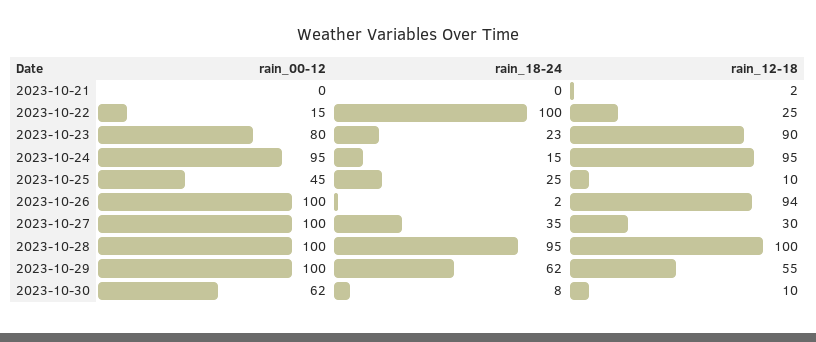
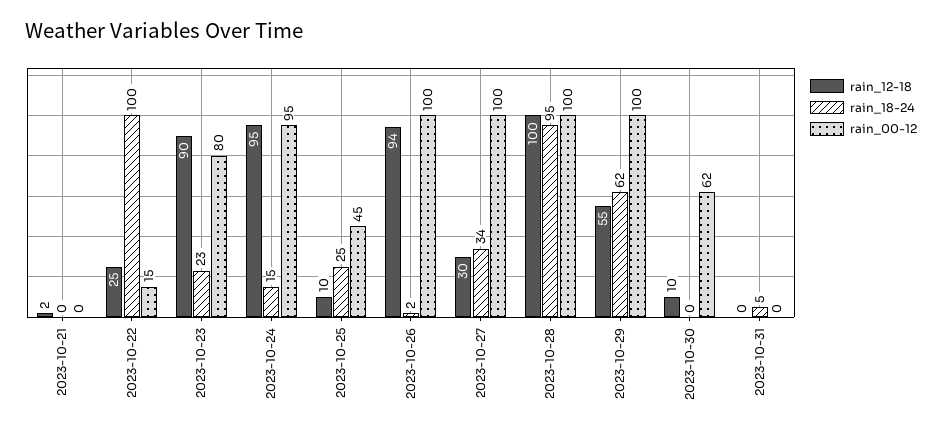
rain_18-24, 2023-10-27: 35 -> 34
rain_18-24, 2023-10-30: 8 -> 0
rain_12-18, 2023-10-31: none -> 0
rain_18-24, 2023-10-31: none -> 5
rain_00-12, 2023-10-31: none -> 0

